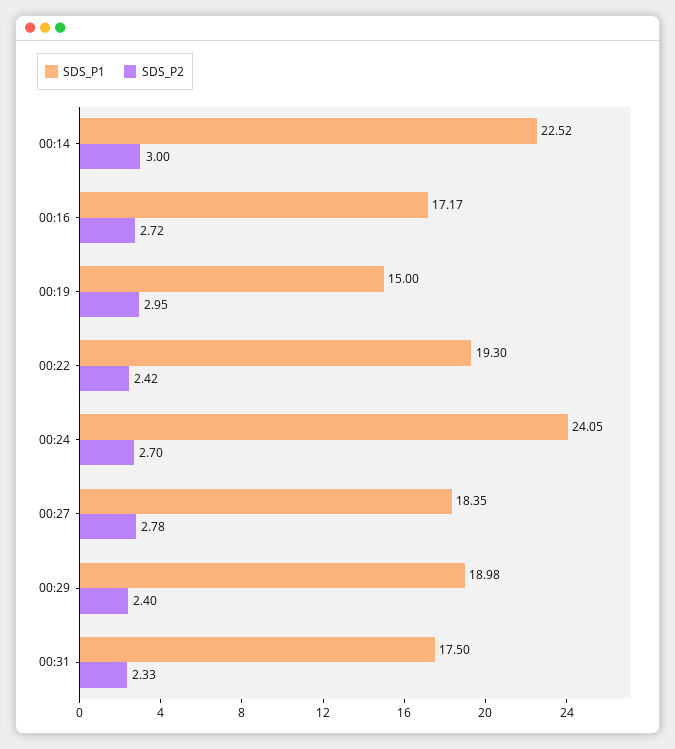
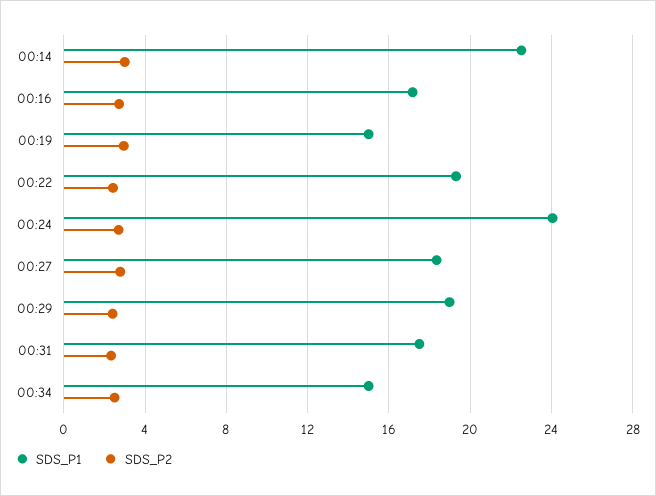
SDS_P1, 00:34: none -> 15
SDS_P2, 00:34: none -> 2.5

